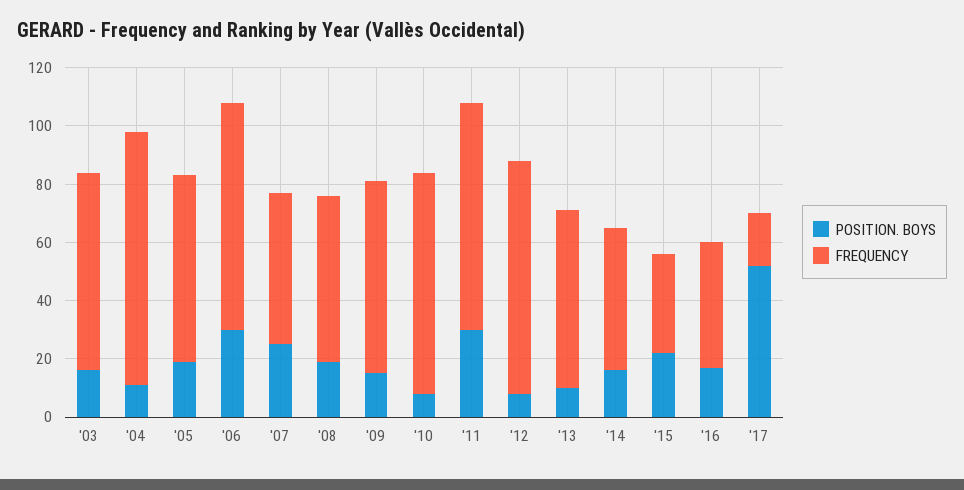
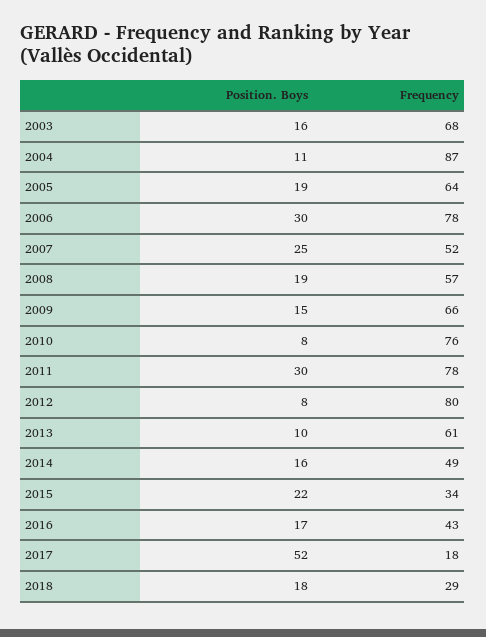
POSITION. BOYS, 2018: none -> 18
FREQUENCY, 2018: none -> 29

